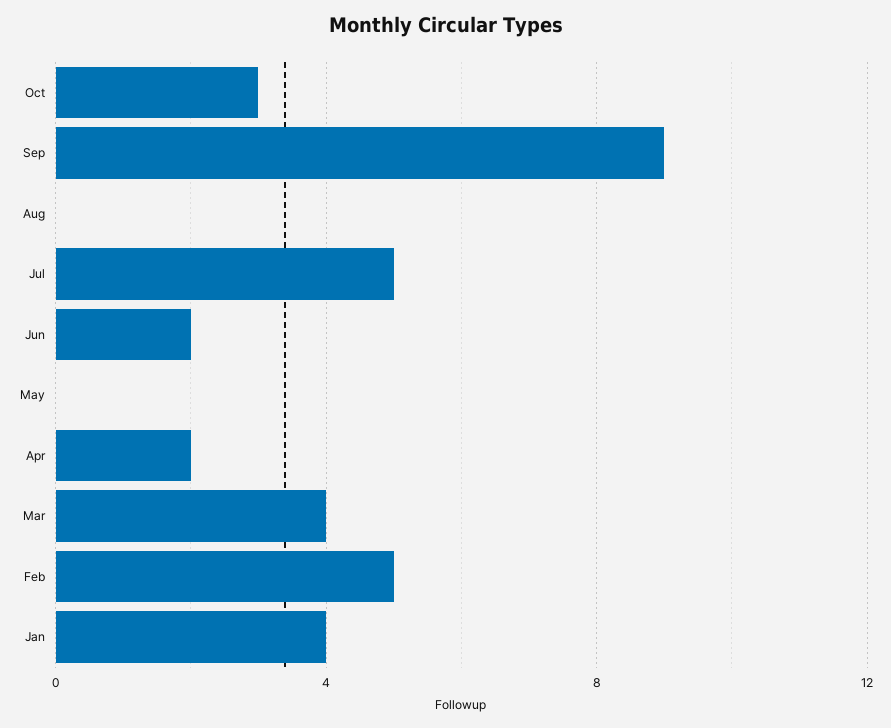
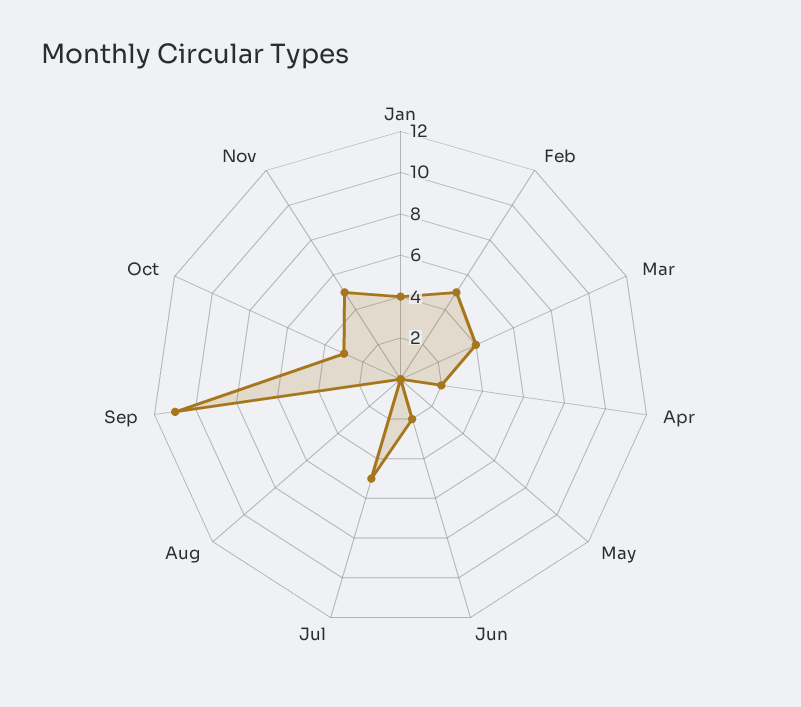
Sep: 9 -> 11
Nov: none -> 5

